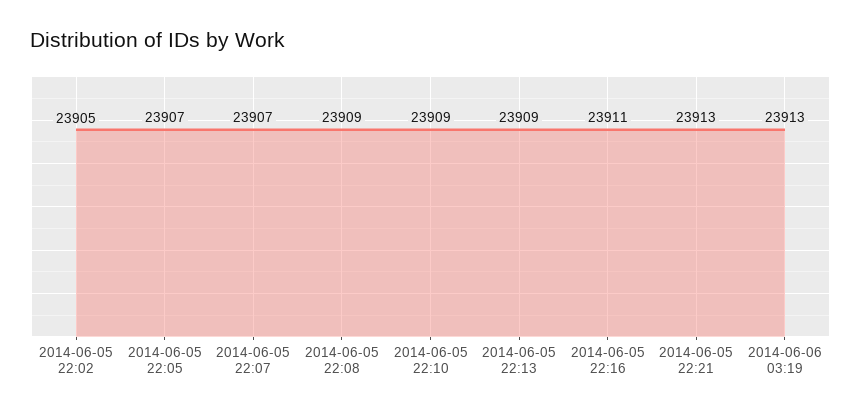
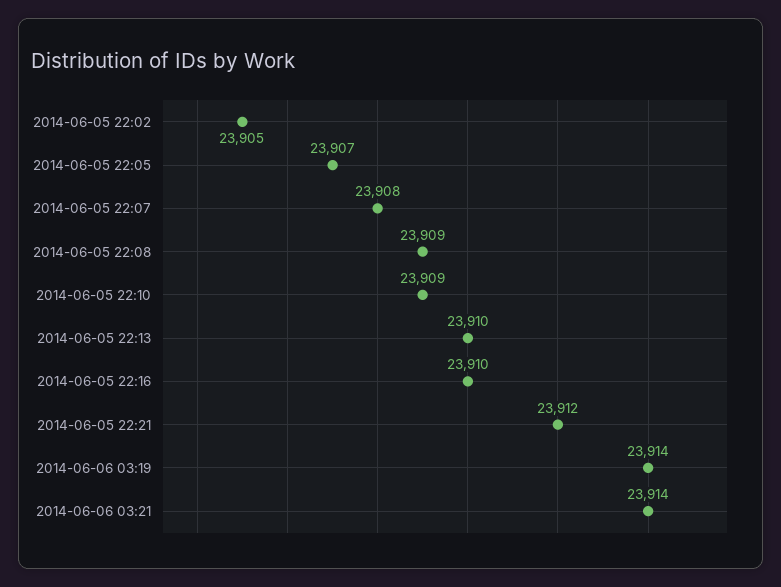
2014-06-05 22:07: 23907 -> 23908
2014-06-05 22:13: 23909 -> 23910
2014-06-05 22:16: 23911 -> 23910
2014-06-05 22:21: 23913 -> 23912
2014-06-06 03:19: 23913 -> 23914
2014-06-06 03:21: none -> 23914

